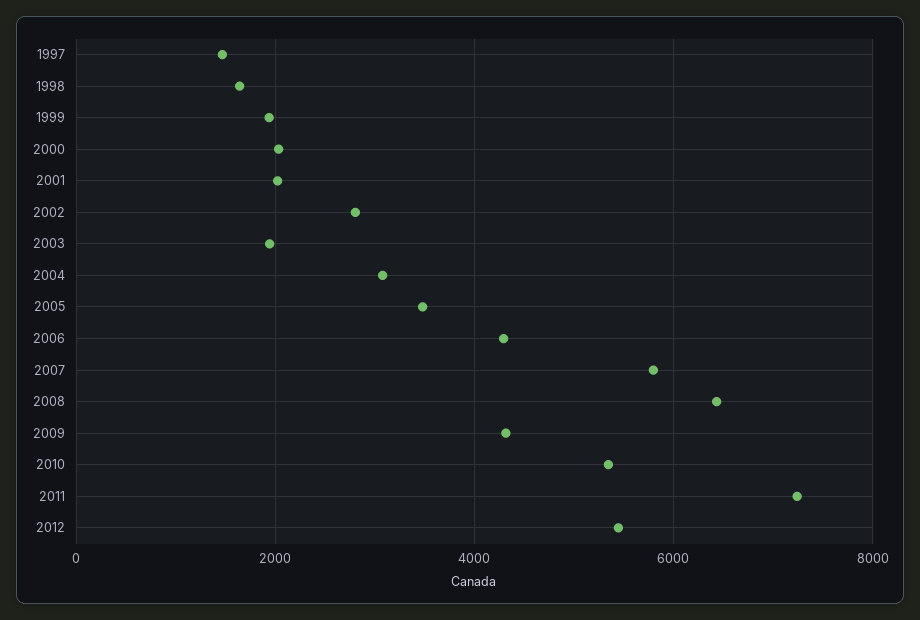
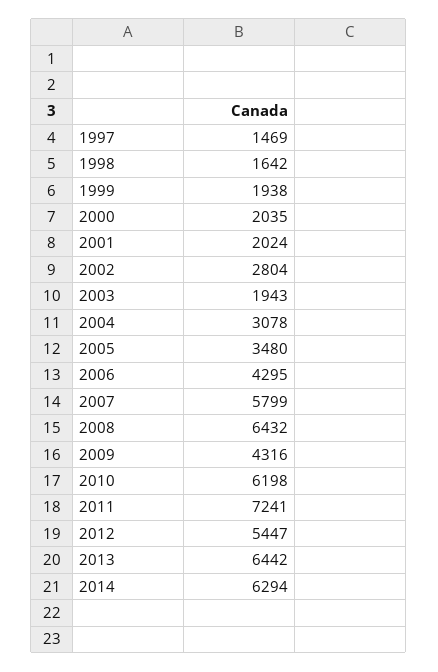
2010: 5400 -> 6198
2013: none -> 6442
2014: none -> 6294

